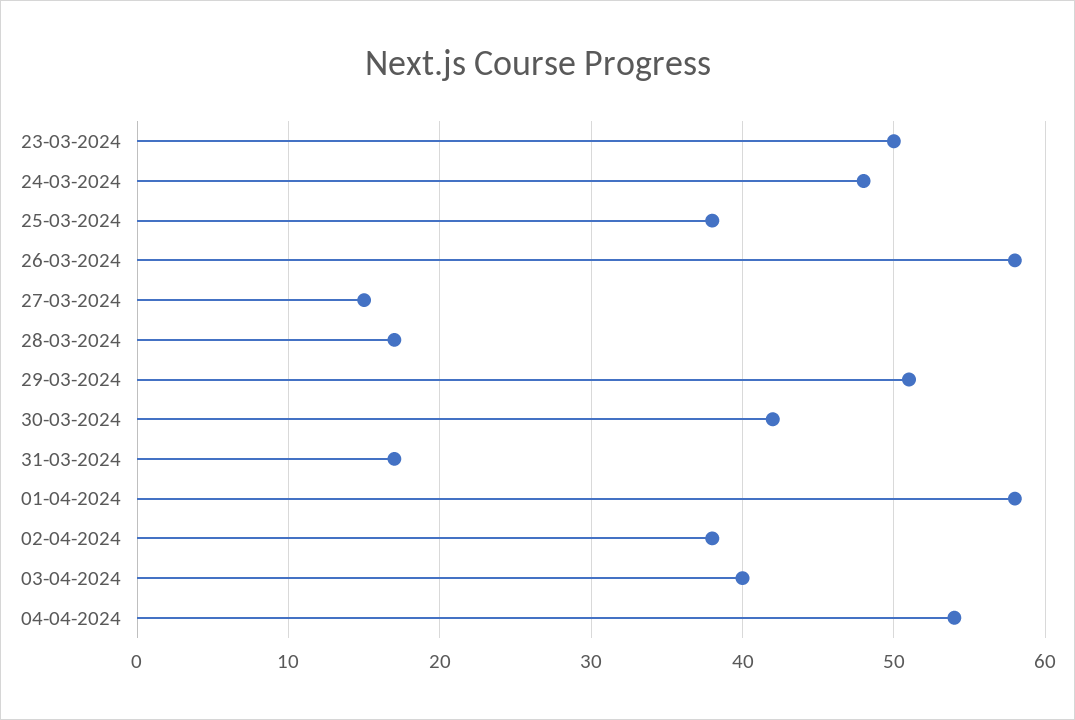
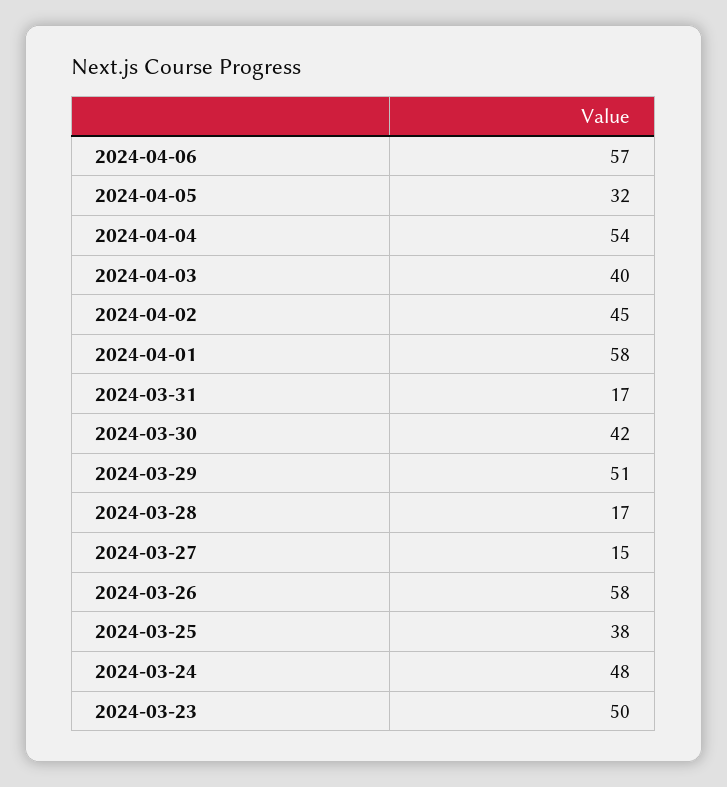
02-04-2024: 38 -> 45
2024-04-06: none -> 57
2024-04-05: none -> 32

